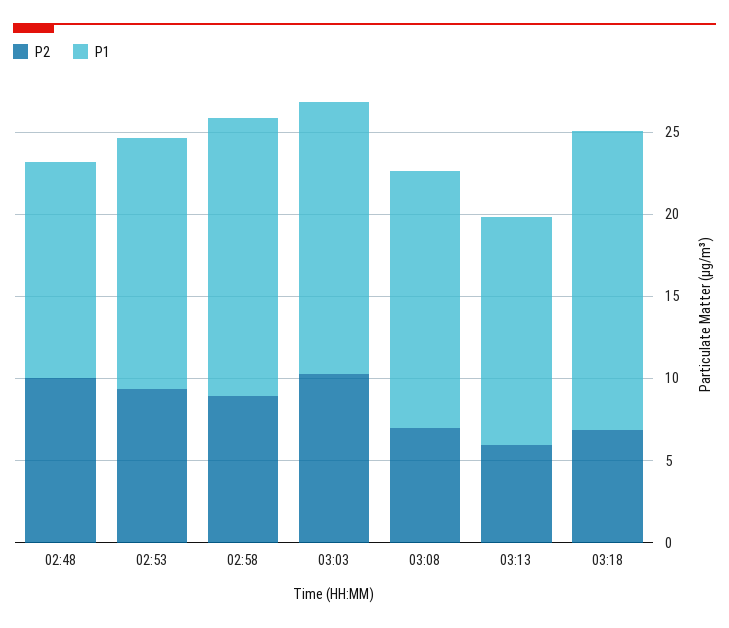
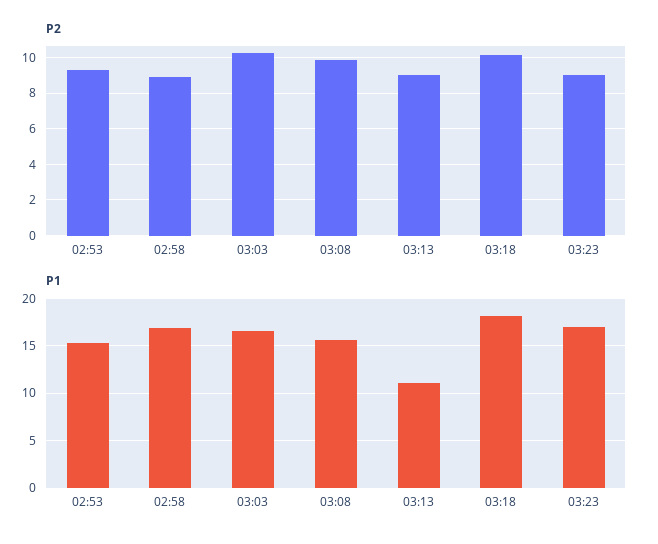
P2, 02:48: 10 -> none
P1, 02:48: 13 -> none
P2, 03:08: 7 -> 10
P2, 03:13: 6 -> 9
P1, 03:13: 14 -> 11
P2, 03:18: 7 -> 10
P2, 03:23: none -> 9
P1, 03:23: none -> 17

